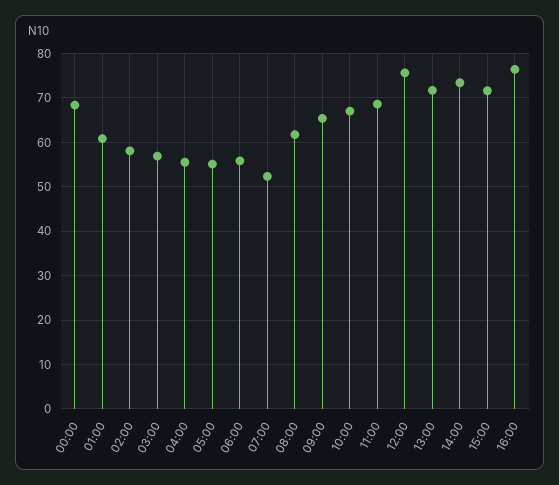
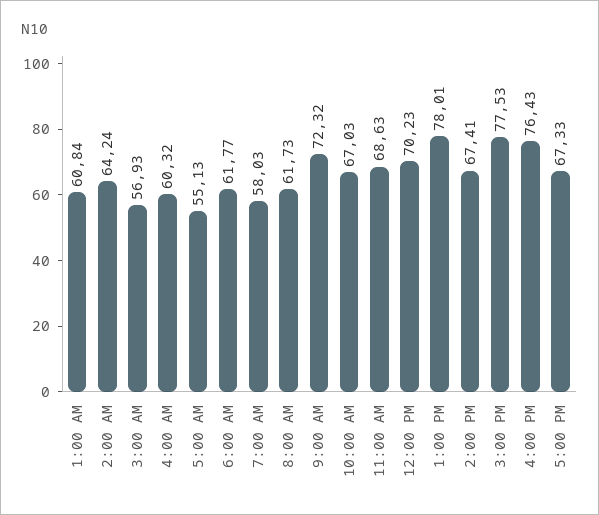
00:00: 68 -> none
02:00: 58 -> 64.24
04:00: 56 -> 60.32
06:00: 56 -> 61.77
07:00: 52 -> 58.03
09:00: 66 -> 72.32
12:00: 76 -> 70.23
13:00: 72 -> 78.01
14:00: 74 -> 67.41
15:00: 72 -> 77.53
5:00 PM: none -> 67.33

